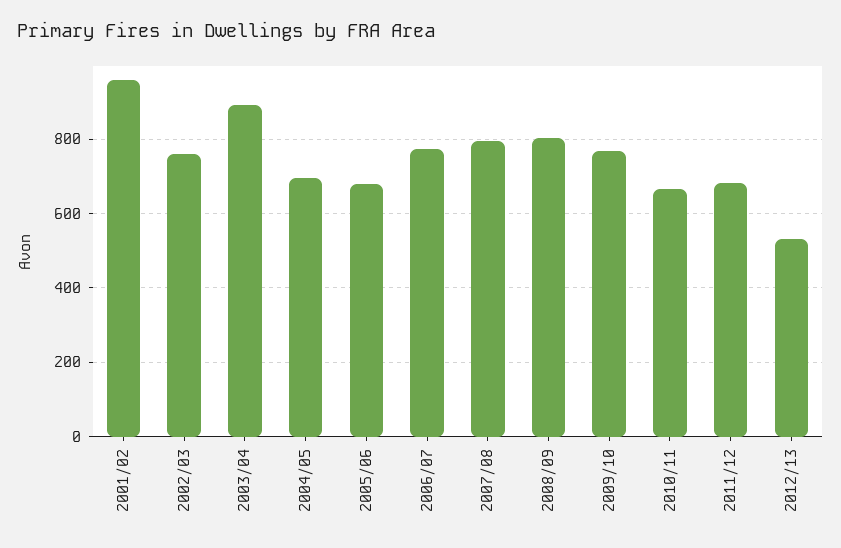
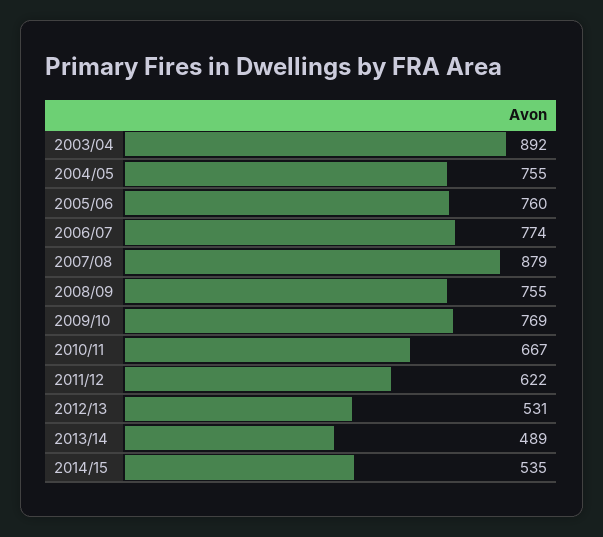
2001/02: 960 -> none
2002/03: 760 -> none
2004/05: 700 -> 755
2005/06: 680 -> 760
2007/08: 800 -> 879
2008/09: 800 -> 755
2011/12: 680 -> 622
2013/14: none -> 489
2014/15: none -> 535

